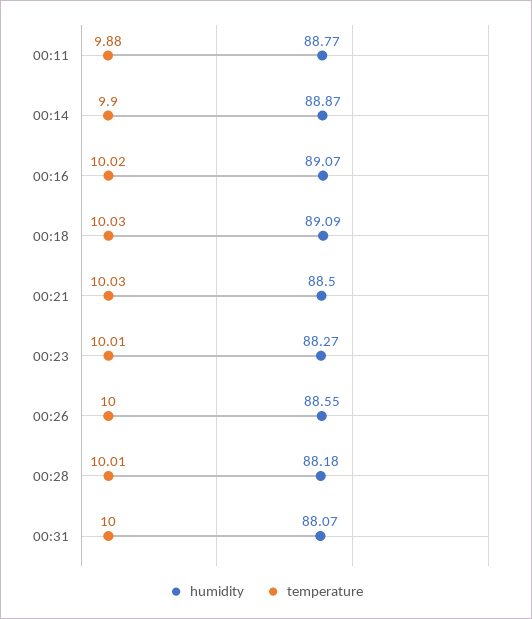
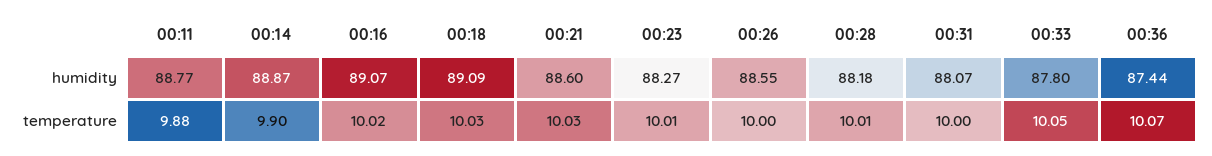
humidity, 00:21: 88.5 -> 88.6
humidity, 00:33: none -> 87.8
humidity, 00:36: none -> 87.44
temperature, 00:33: none -> 10.05
temperature, 00:36: none -> 10.07

